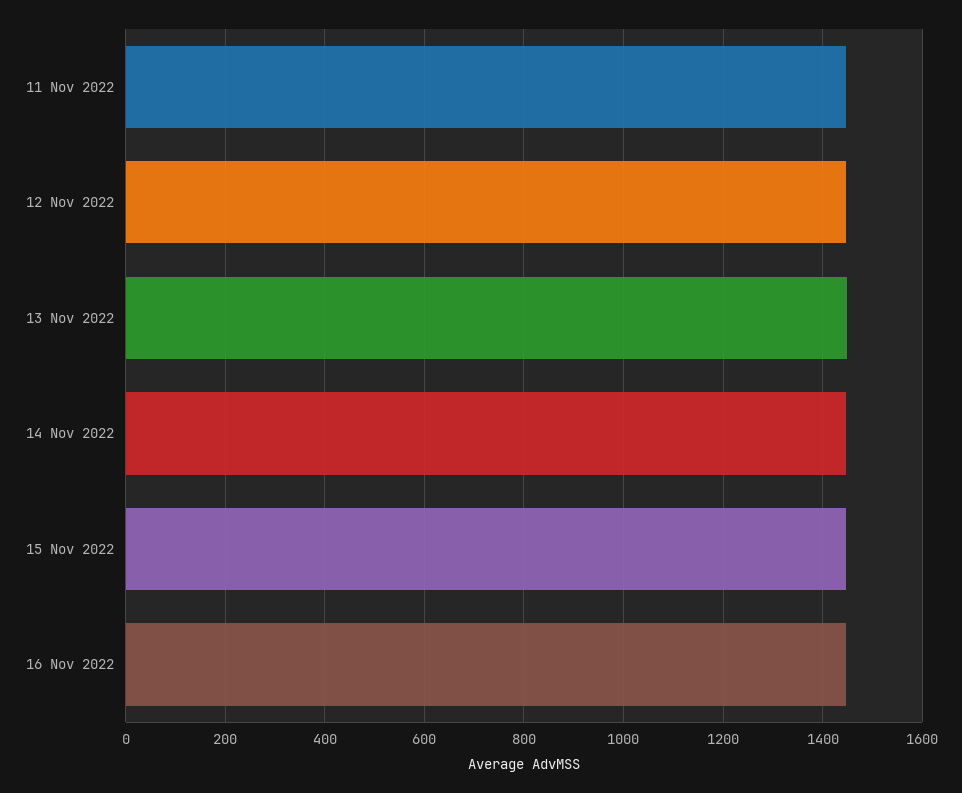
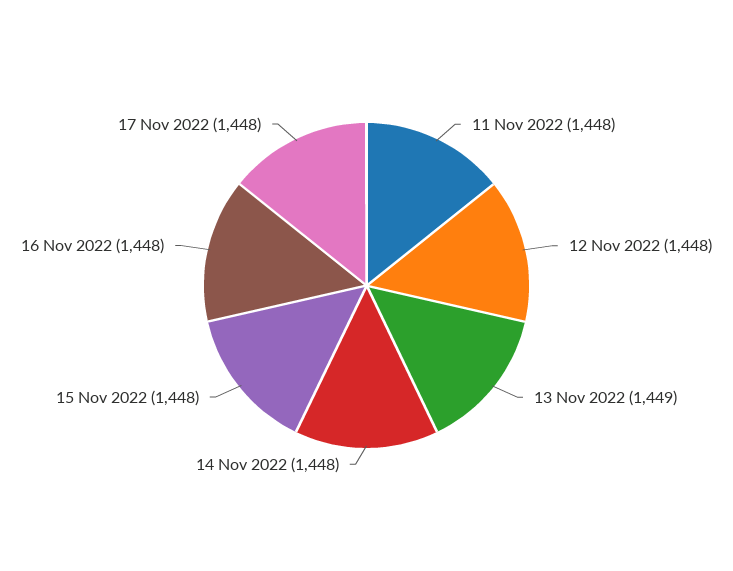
17 Nov 2022: none -> 1448

